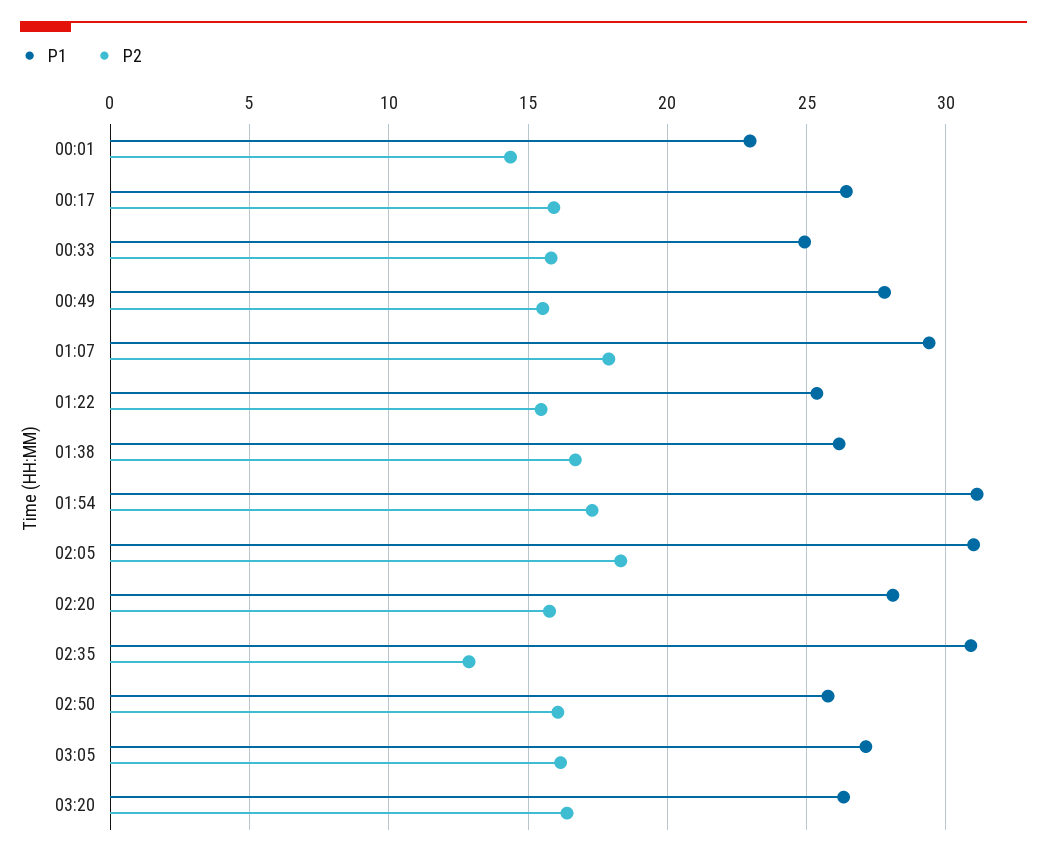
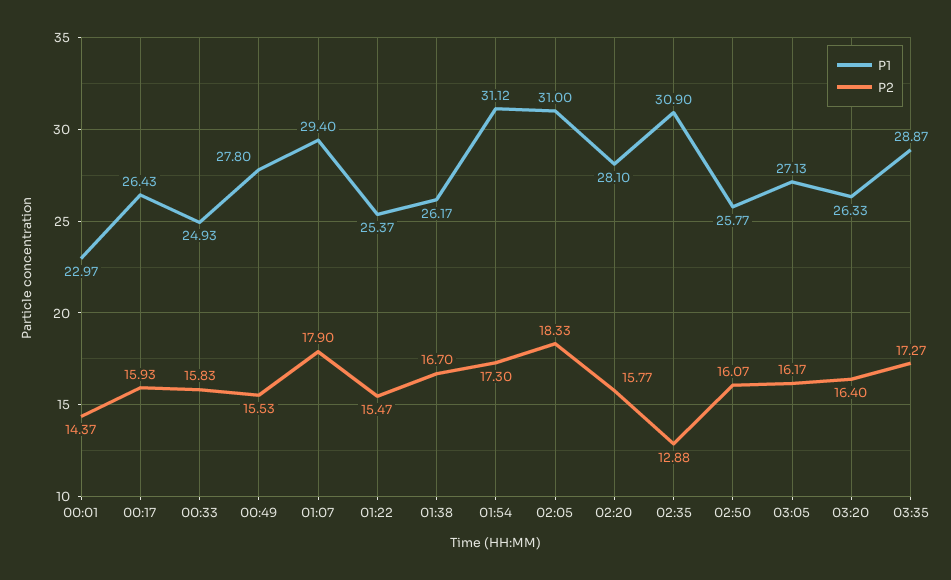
P1, 03:35: none -> 28.87
P2, 03:35: none -> 17.27

